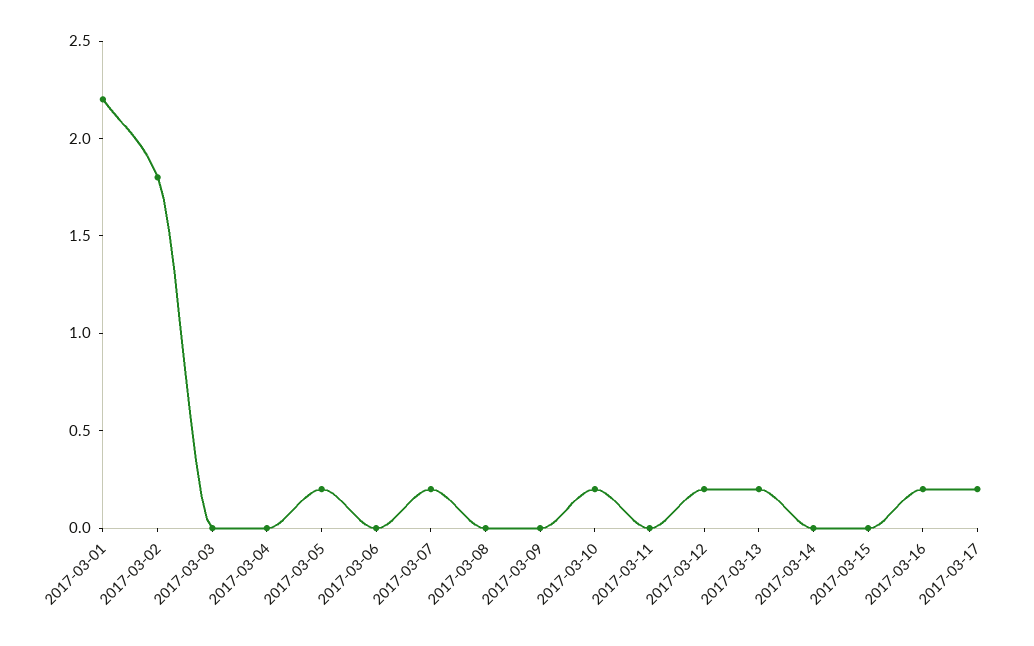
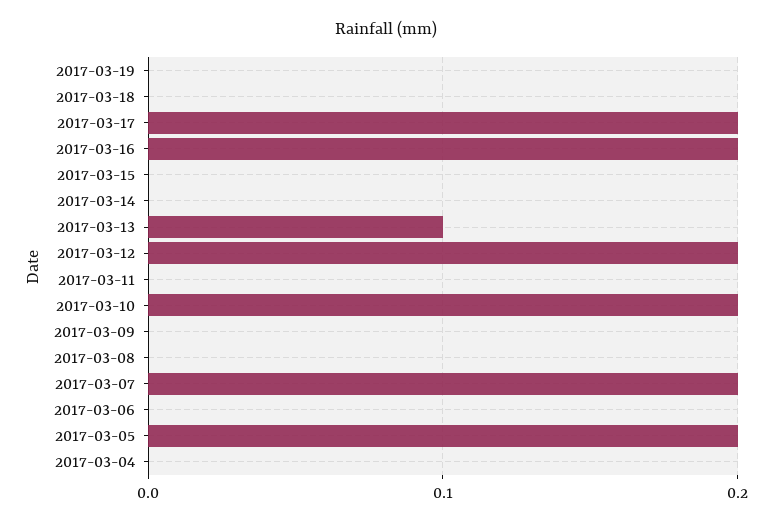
2017-03-01: 2.2 -> none
2017-03-02: 1.8 -> none
2017-03-03: 0 -> none
2017-03-13: 0.2 -> 0.1
2017-03-19: none -> 0
2017-03-18: none -> 0

